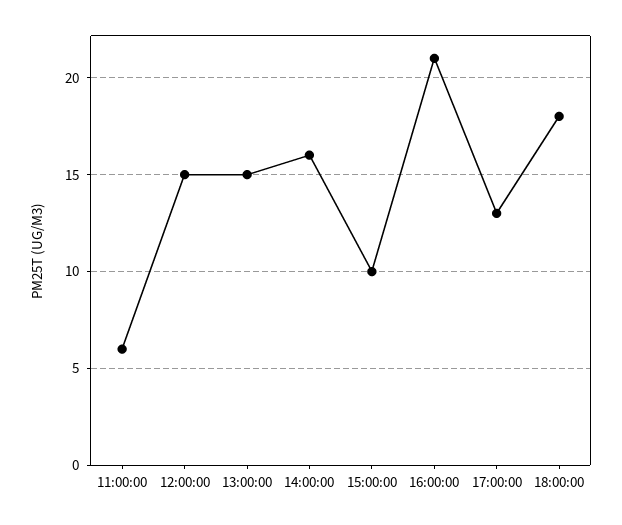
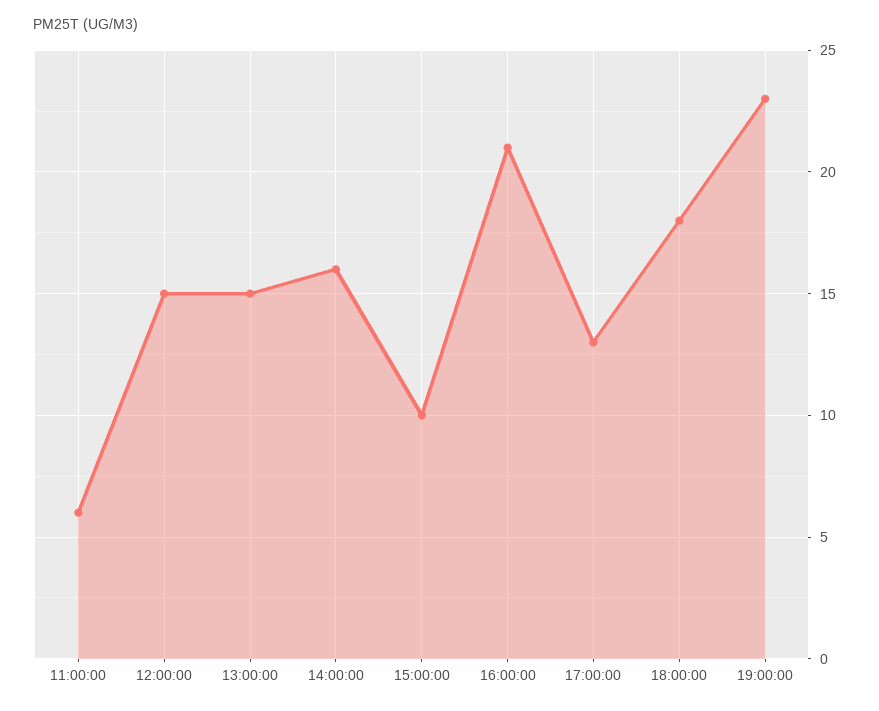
19:00:00: none -> 23

